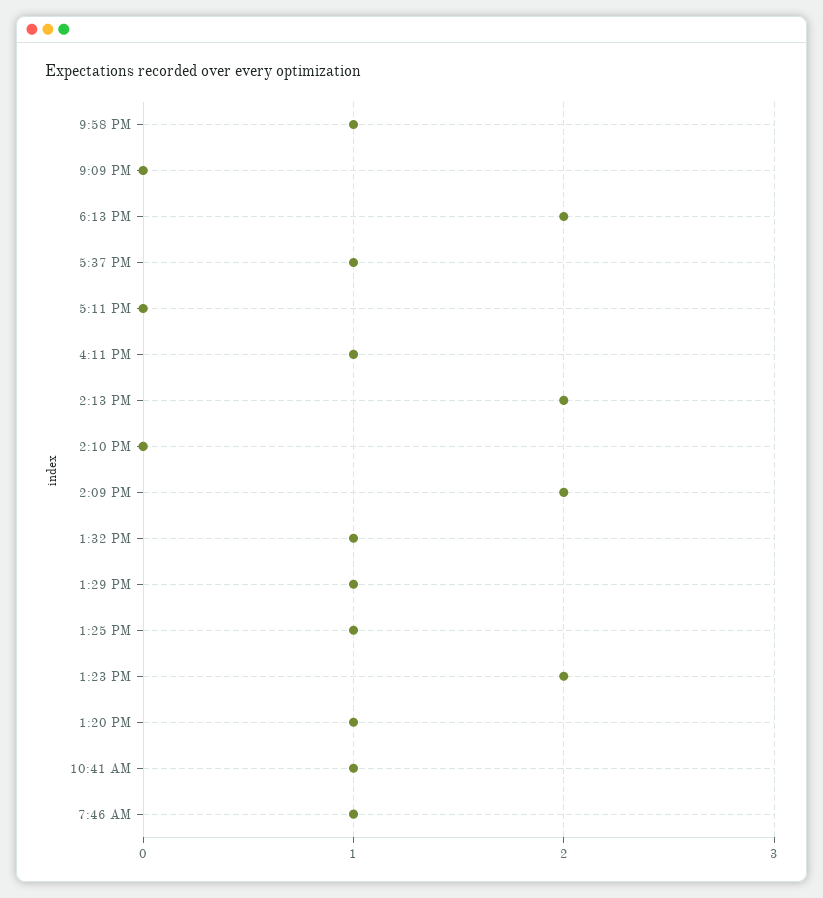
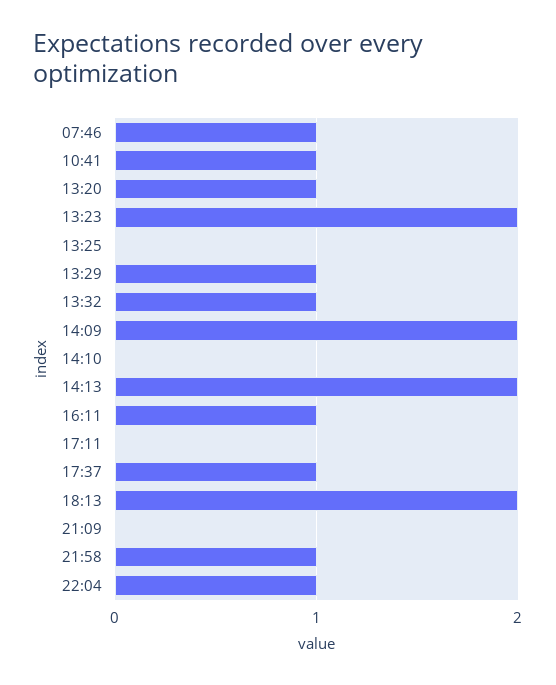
1:25 PM: 1 -> 0
22:04: none -> 1

